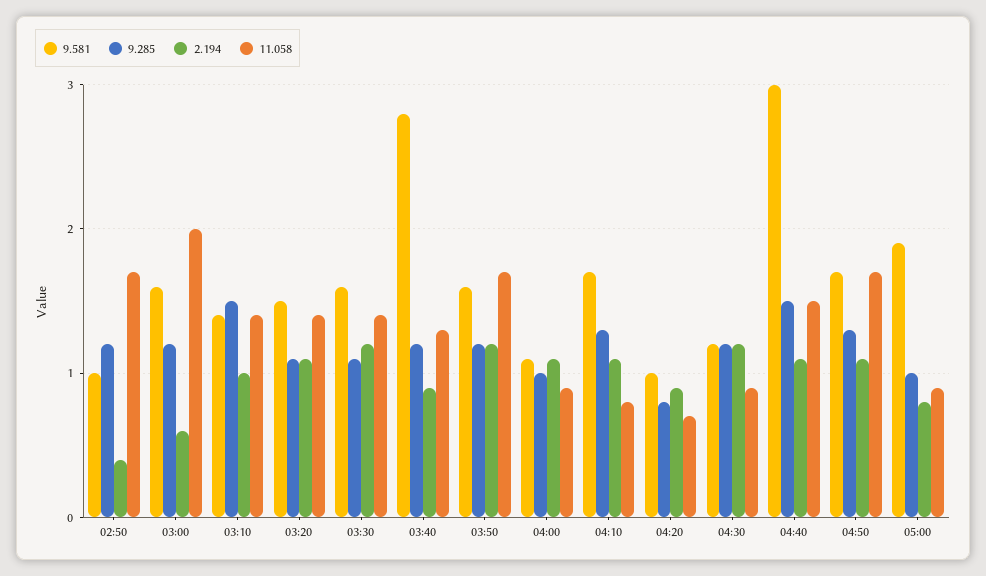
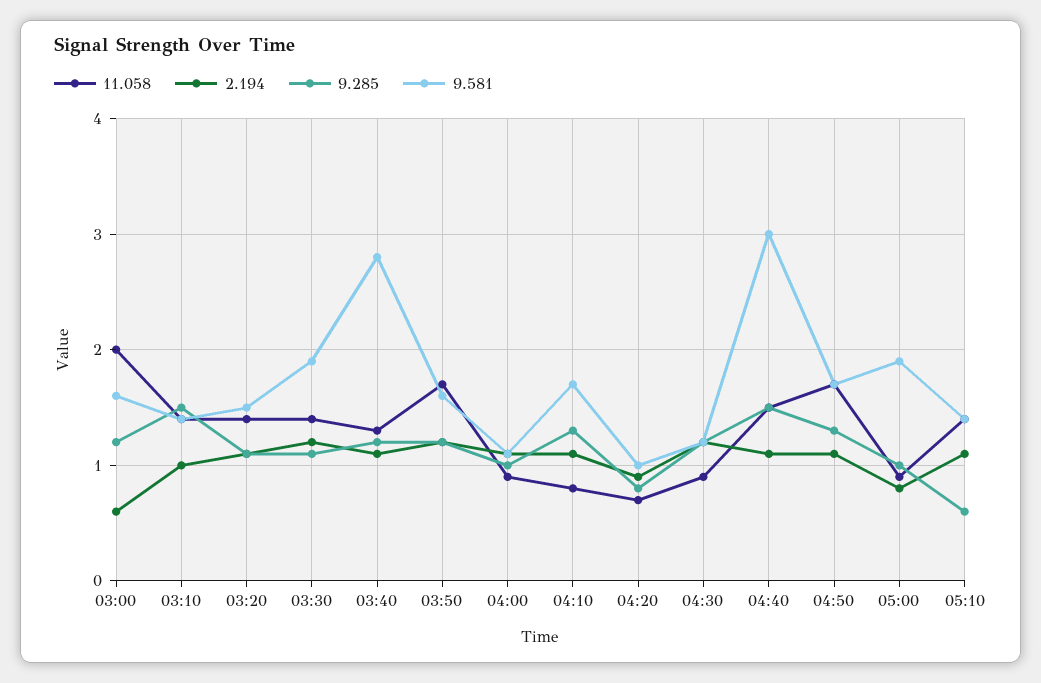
9.581, 02:50: 1 -> none
9.285, 02:50: 1.2 -> none
2.194, 02:50: 0.4 -> none
11.058, 02:50: 1.7 -> none
9.581, 03:30: 1.6 -> 1.9
2.194, 03:40: 0.9 -> 1.1
11.058, 05:10: none -> 1.4
2.194, 05:10: none -> 1.1
9.285, 05:10: none -> 0.6
9.581, 05:10: none -> 1.4

